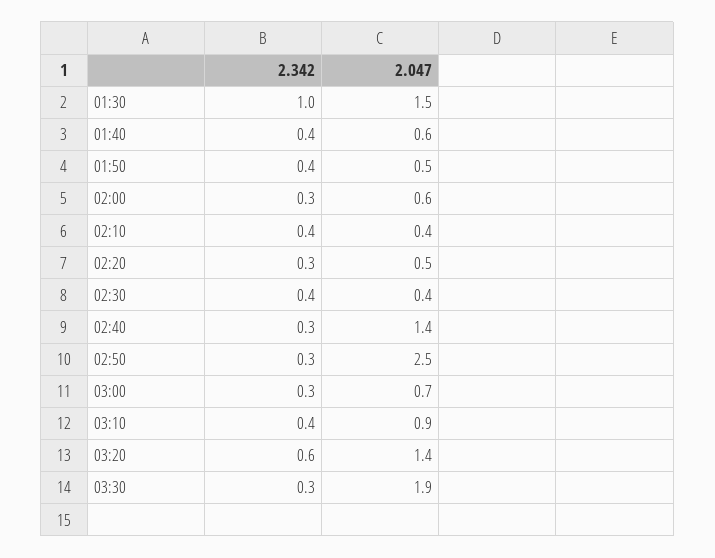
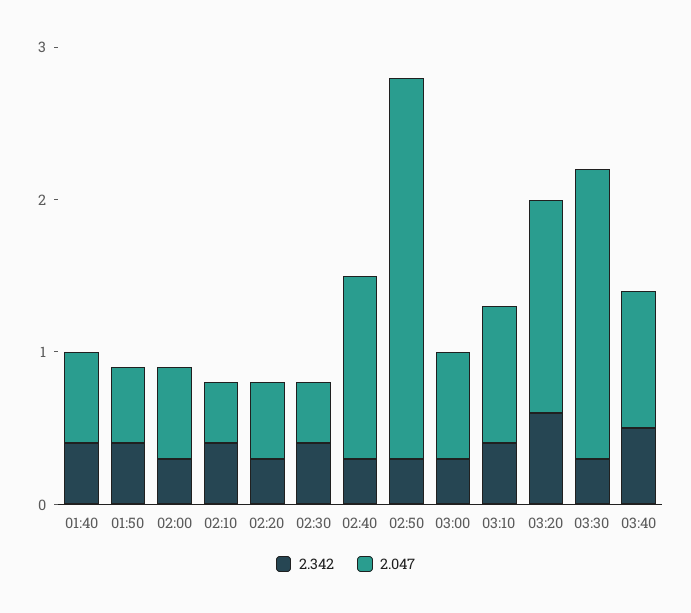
2.342, 01:30: 1 -> none
2.047, 01:30: 1.5 -> none
2.047, 02:40: 1.4 -> 1.2
2.342, 03:40: none -> 0.5
2.047, 03:40: none -> 0.9

